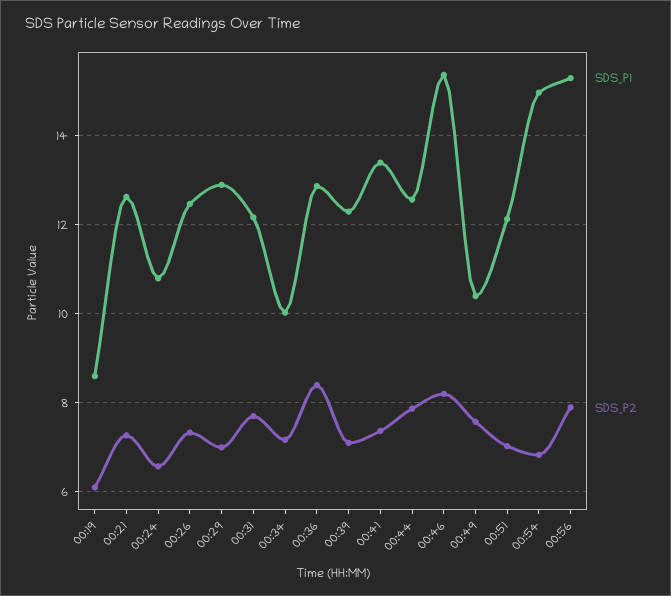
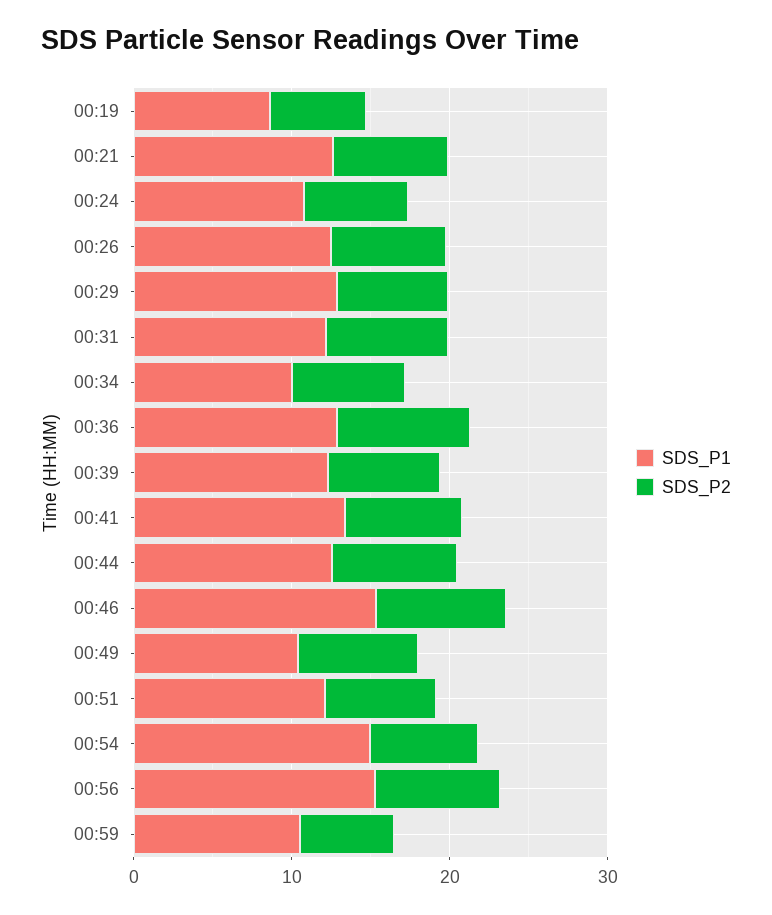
SDS_P1, 00:59: none -> 10
SDS_P2, 00:59: none -> 6

